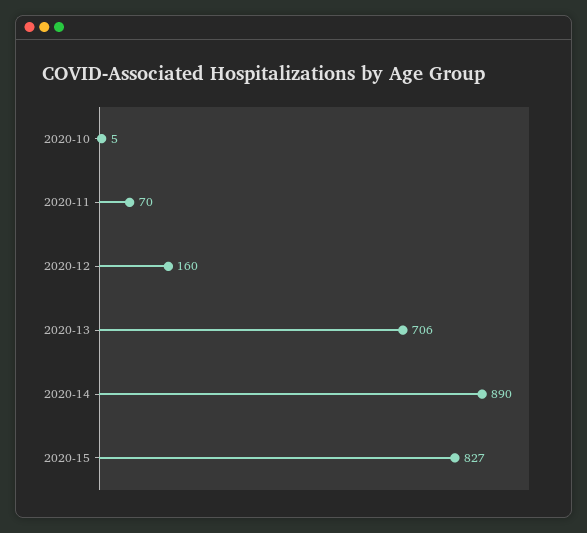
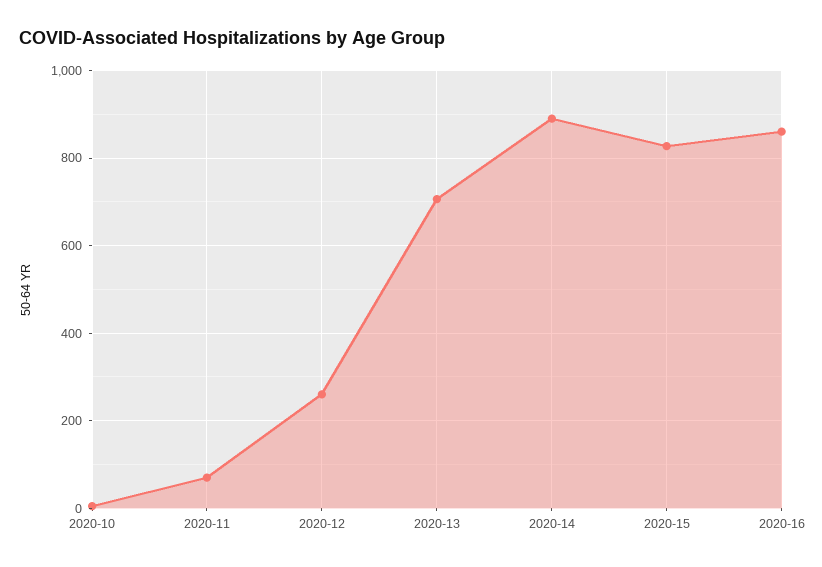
2020-12: 160 -> 260
2020-16: none -> 860

